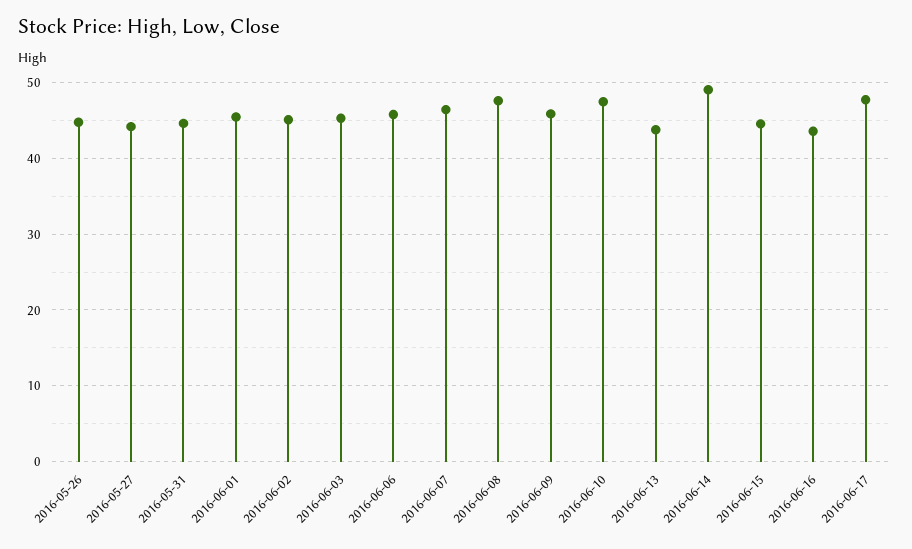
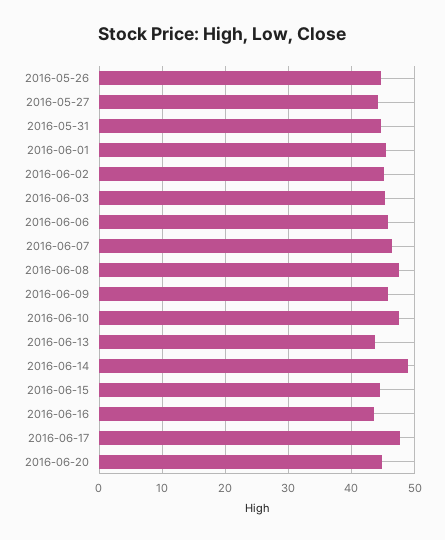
2016-06-20: none -> 45

